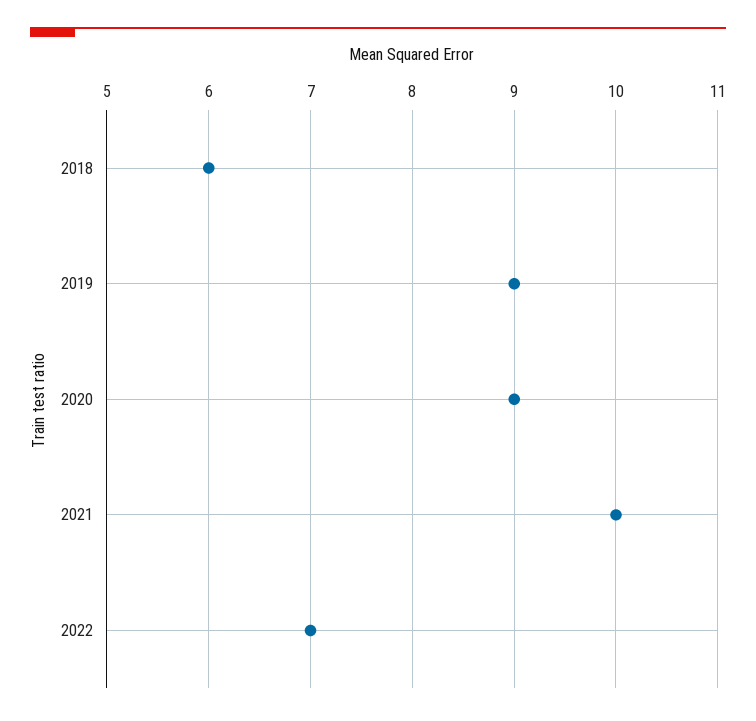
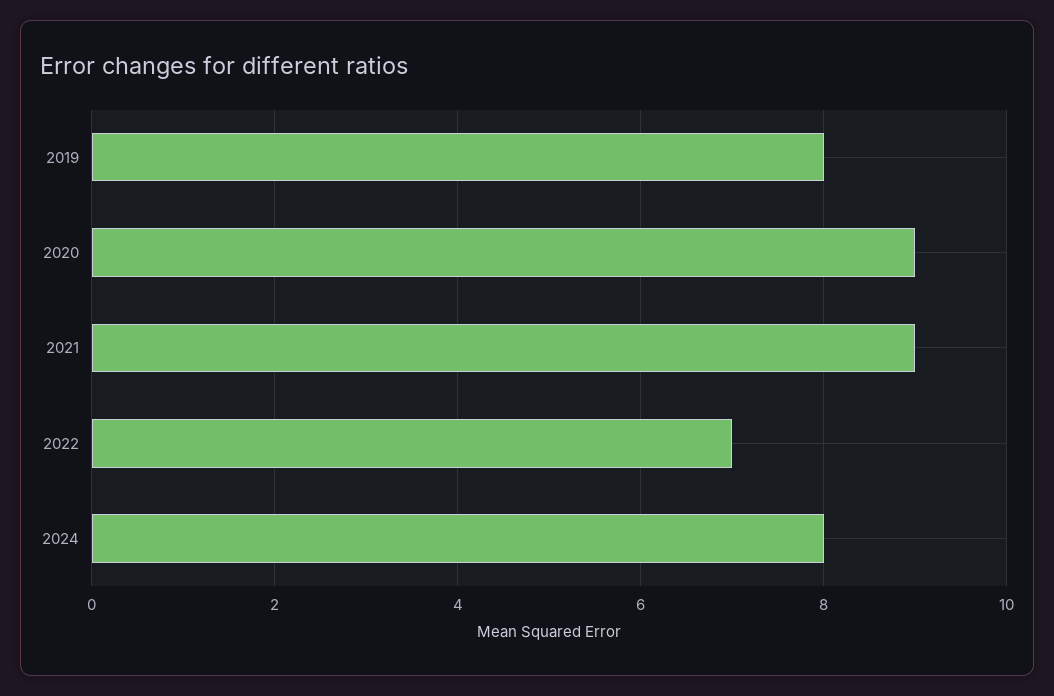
2018: 6 -> none
2019: 9 -> 8
2021: 10 -> 9
2024: none -> 8

